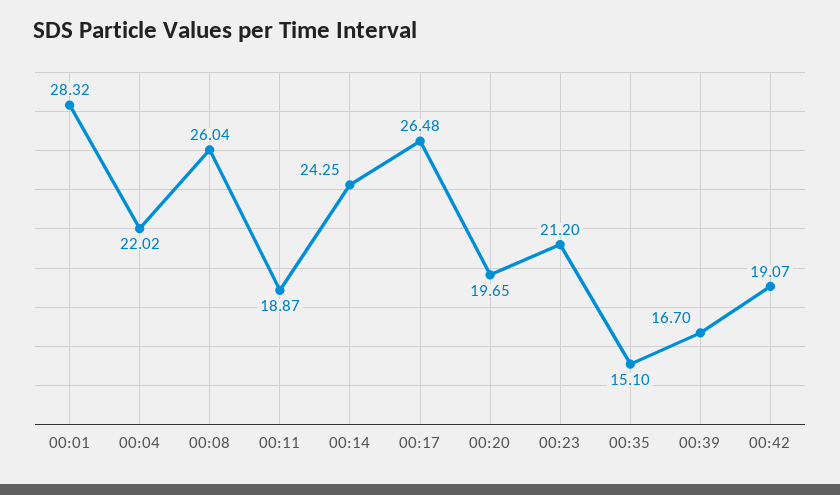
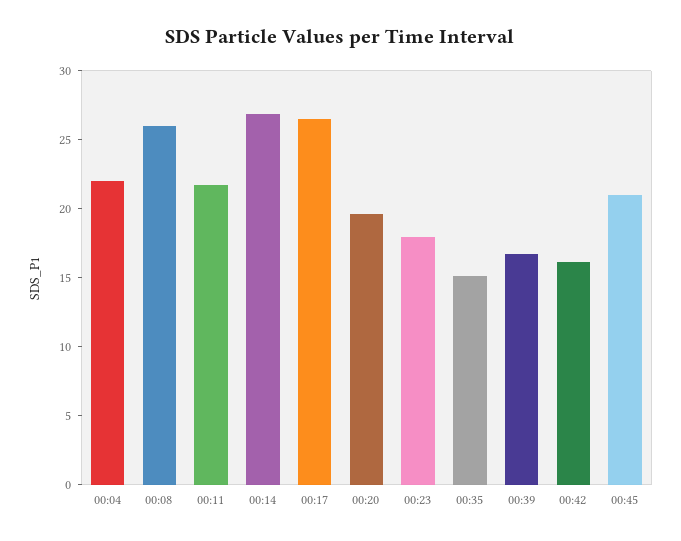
00:01: 28.32 -> none
00:11: 18.87 -> 22
00:14: 24.25 -> 27
00:23: 21.2 -> 18
00:42: 19.07 -> 16
00:45: none -> 21

